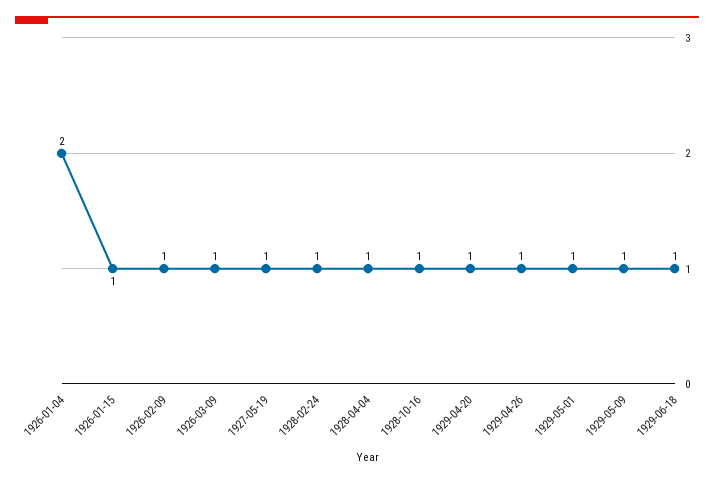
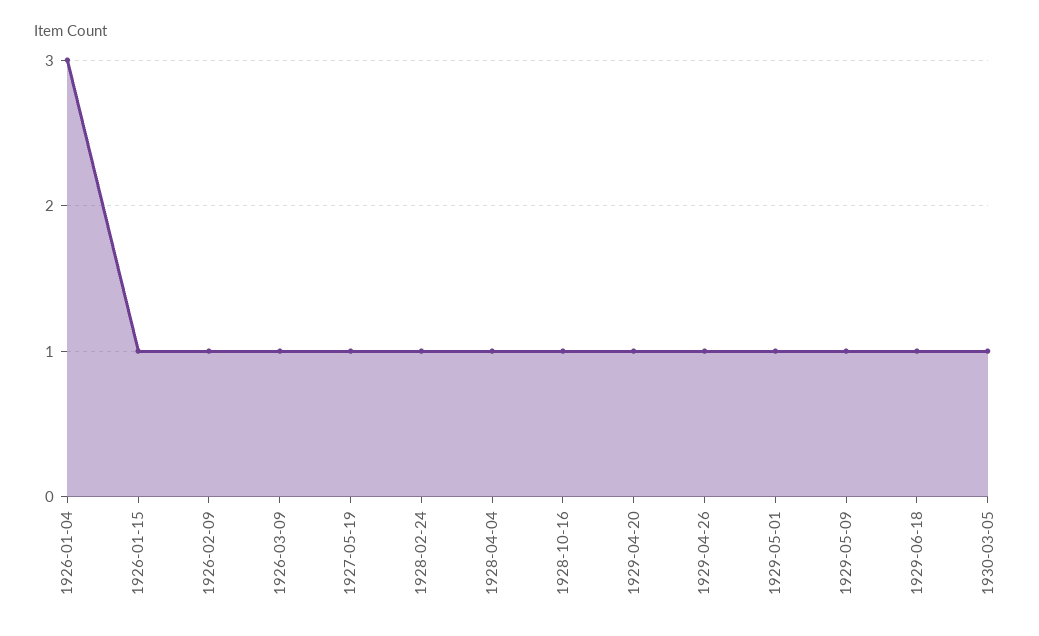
1926-01-04: 2 -> 3
1930-03-05: none -> 1

